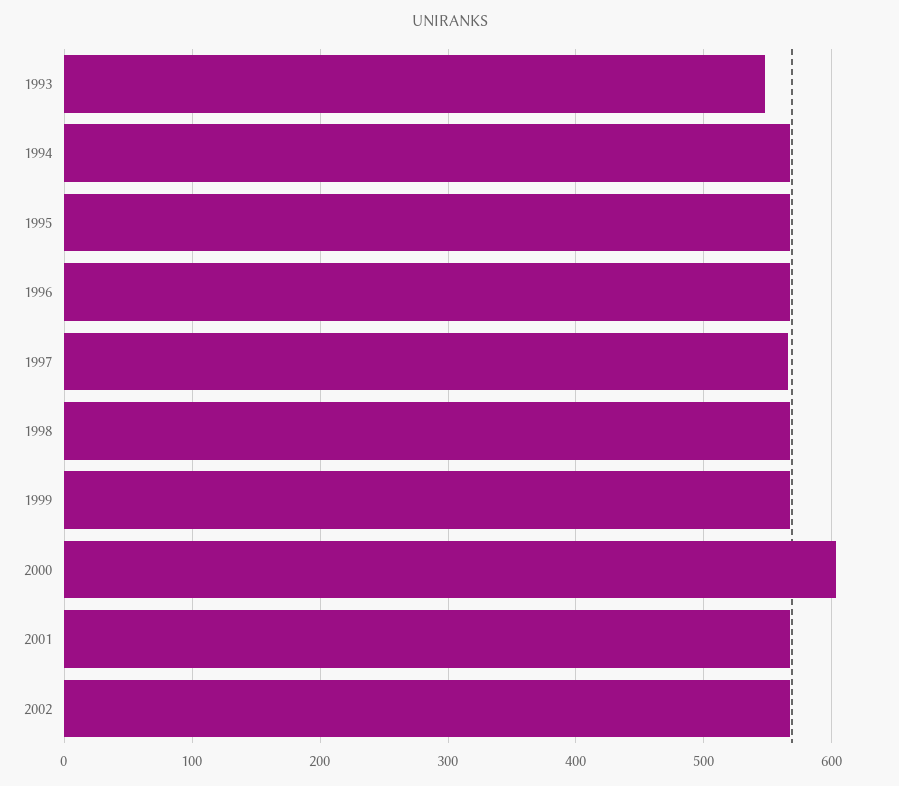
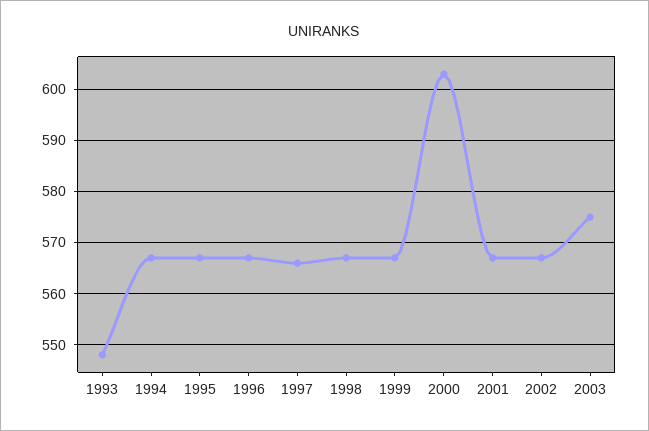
2003: none -> 575

